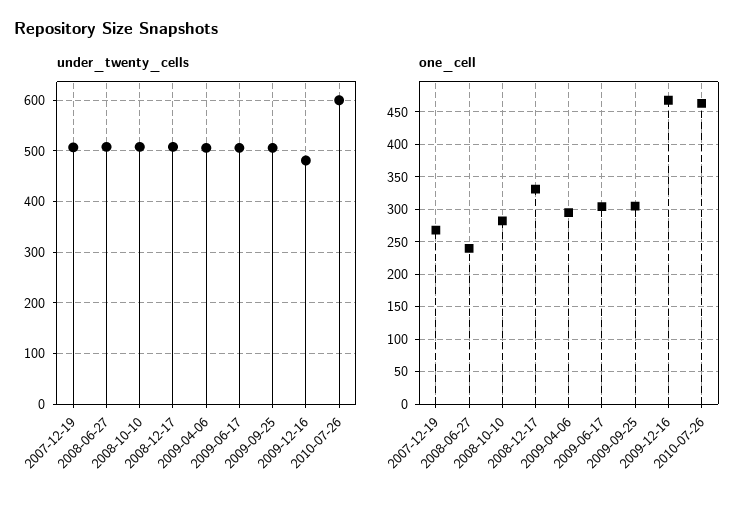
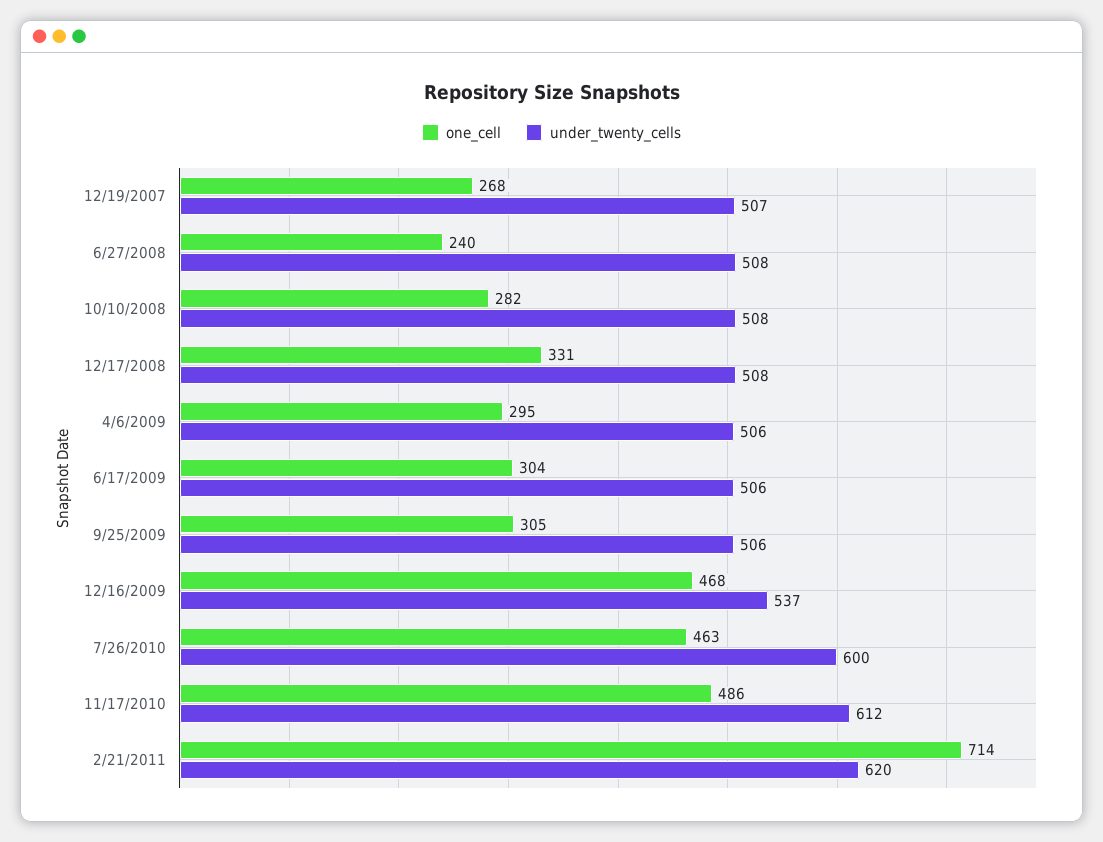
under_twenty_cells, 2009-12-16: 480 -> 537
one_cell, 11/17/2010: none -> 486
under_twenty_cells, 11/17/2010: none -> 612
one_cell, 2/21/2011: none -> 714
under_twenty_cells, 2/21/2011: none -> 620

